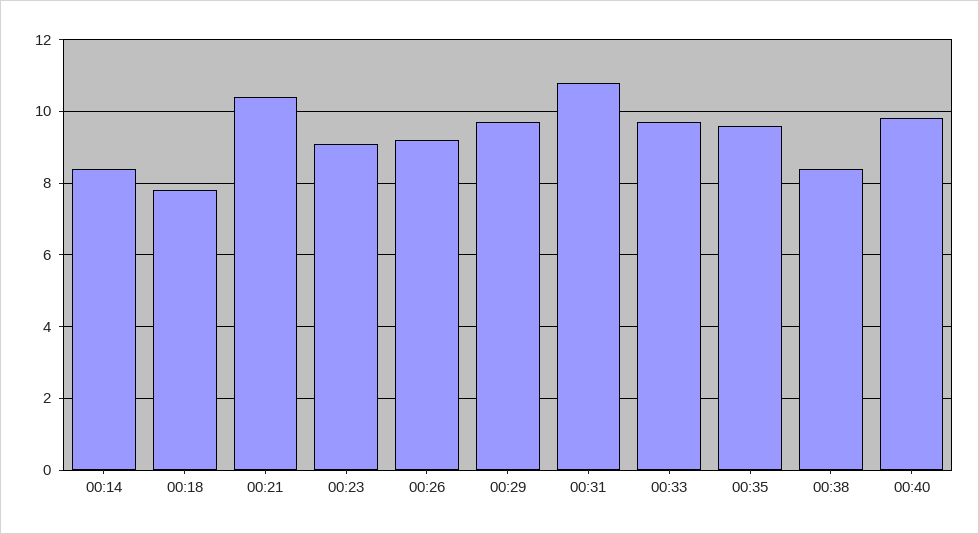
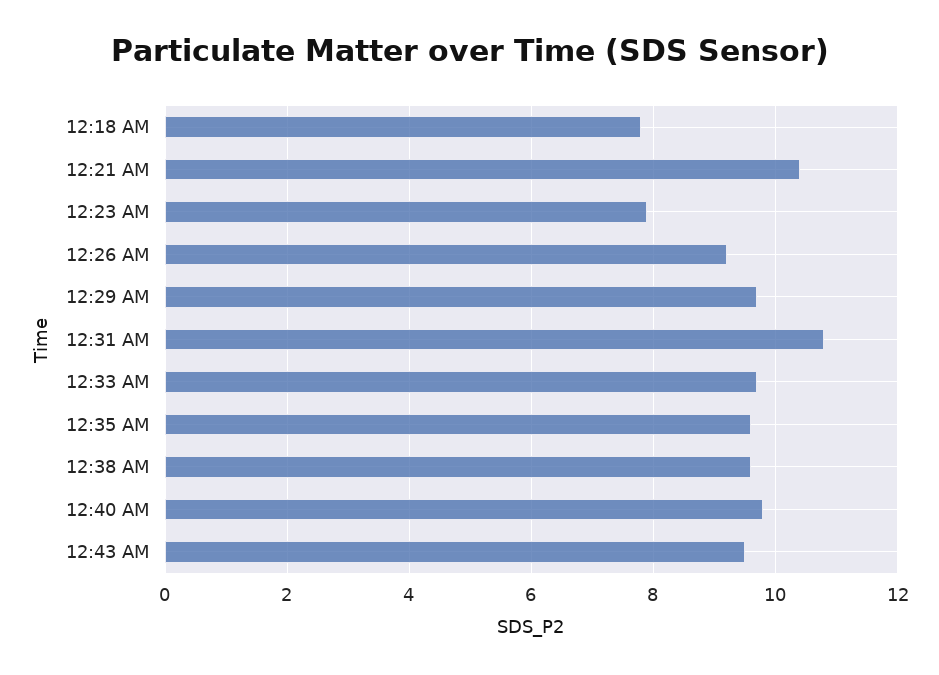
00:14: 8.5 -> none
00:23: 9 -> 8
00:38: 8.5 -> 9.5
12:43 AM: none -> 9.5

